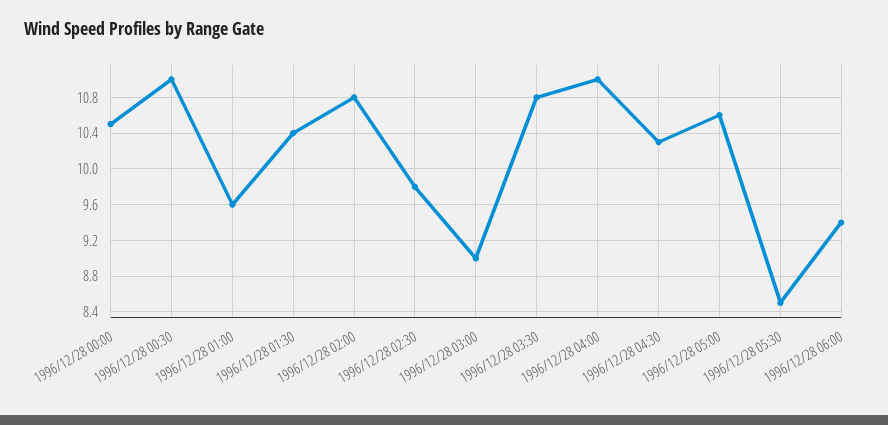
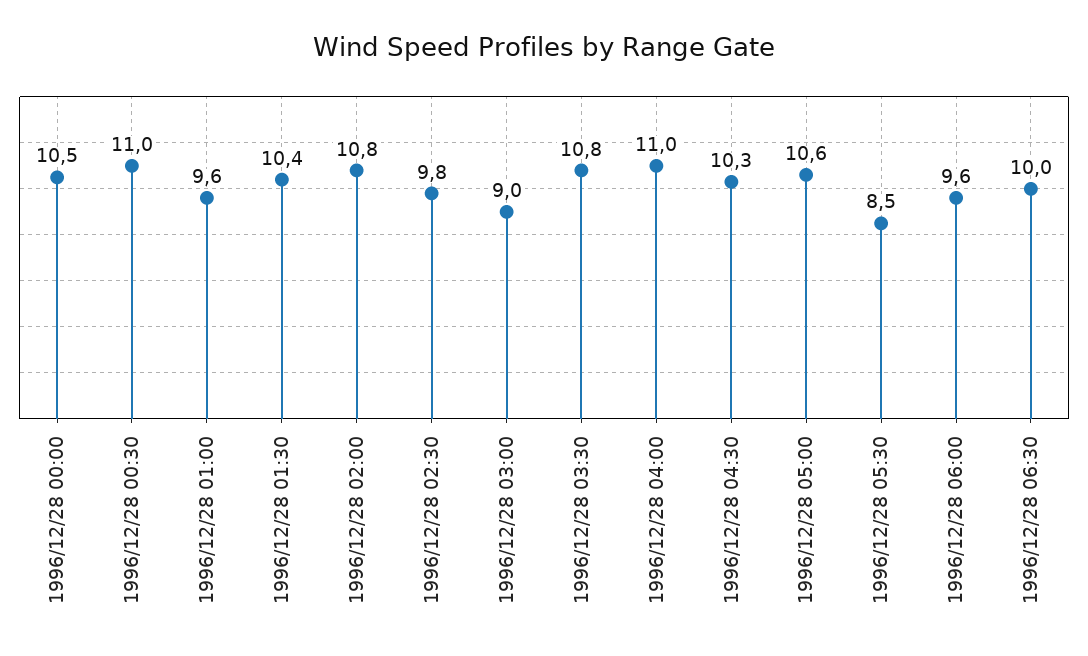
1996/12/28 06:00: 9.4 -> 9.6
1996/12/28 06:30: none -> 10

